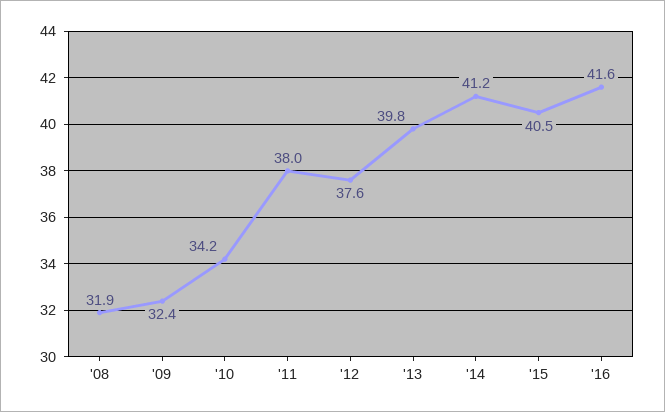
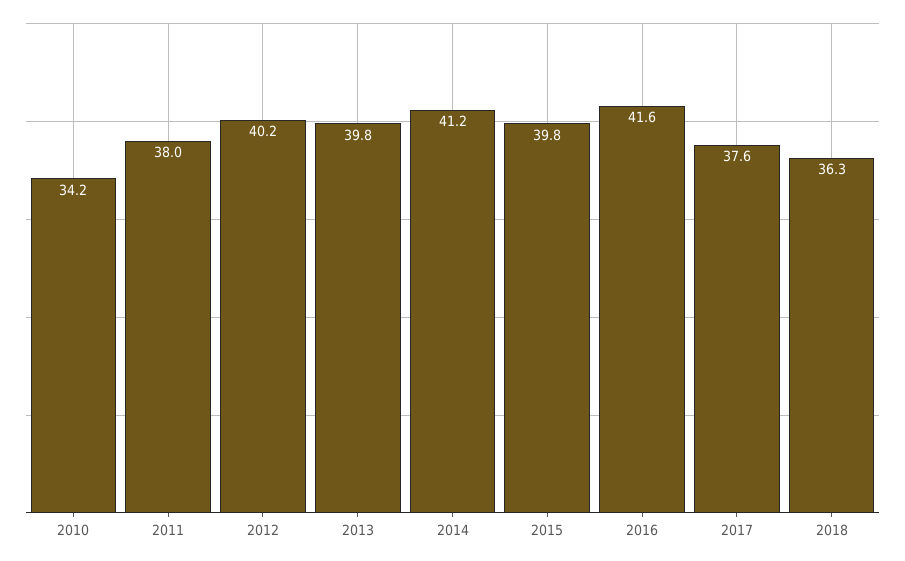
'08: 31.9 -> none
'09: 32.4 -> none
'12: 37.6 -> 40.2
'15: 40.5 -> 39.8
2017: none -> 37.6
2018: none -> 36.3

